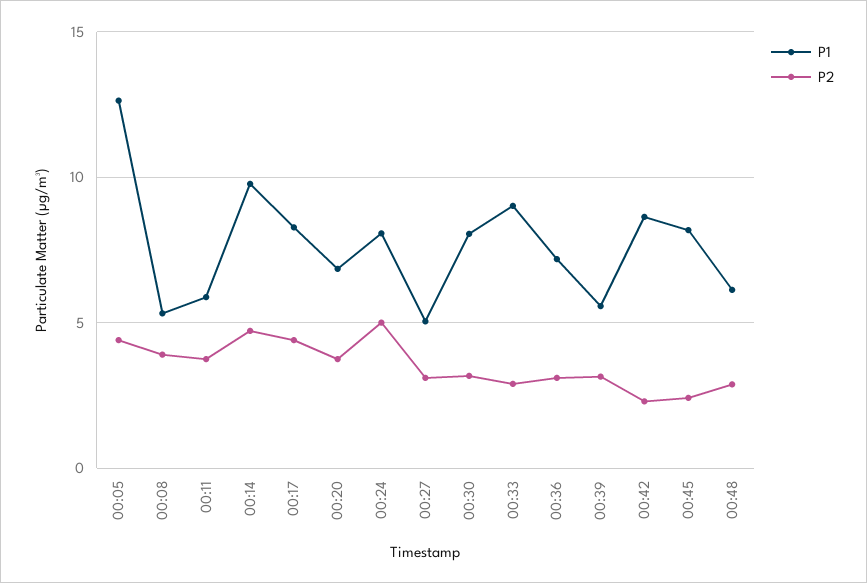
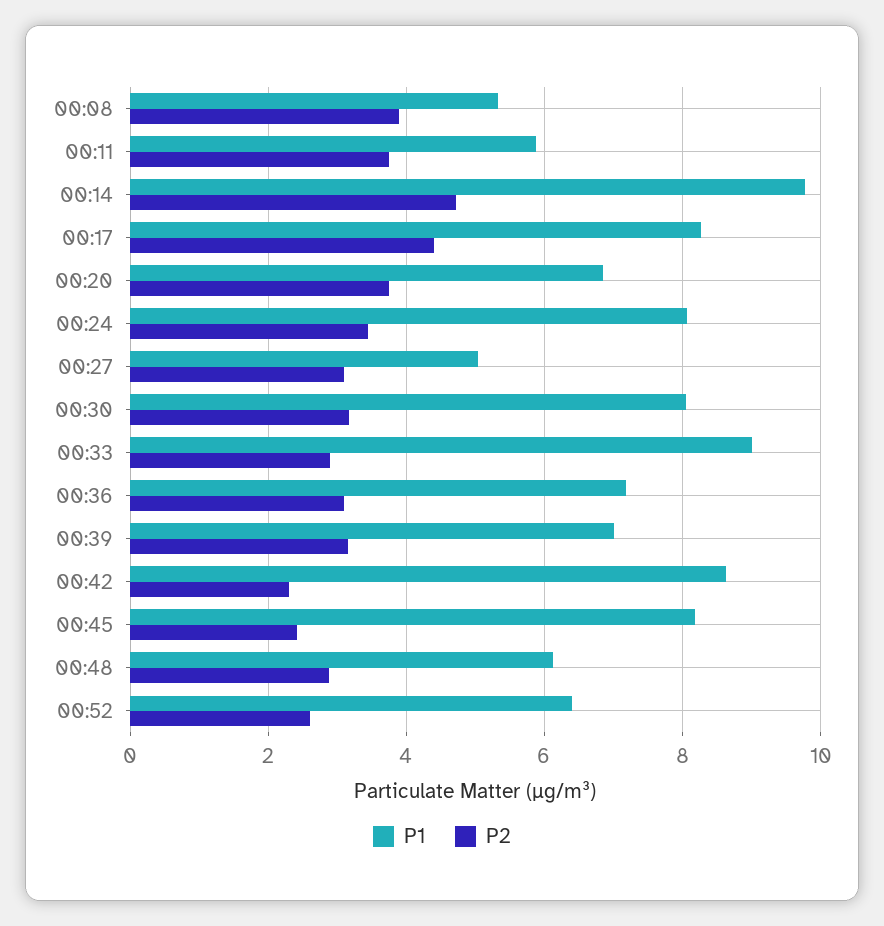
P1, 00:05: 12.5 -> none
P2, 00:05: 4.5 -> none
P2, 00:24: 5 -> 3.4
P1, 00:39: 5.5 -> 7
P1, 00:52: none -> 6.4
P2, 00:52: none -> 2.6

